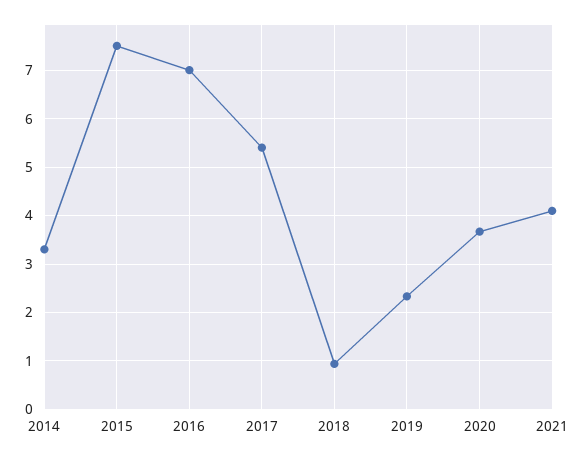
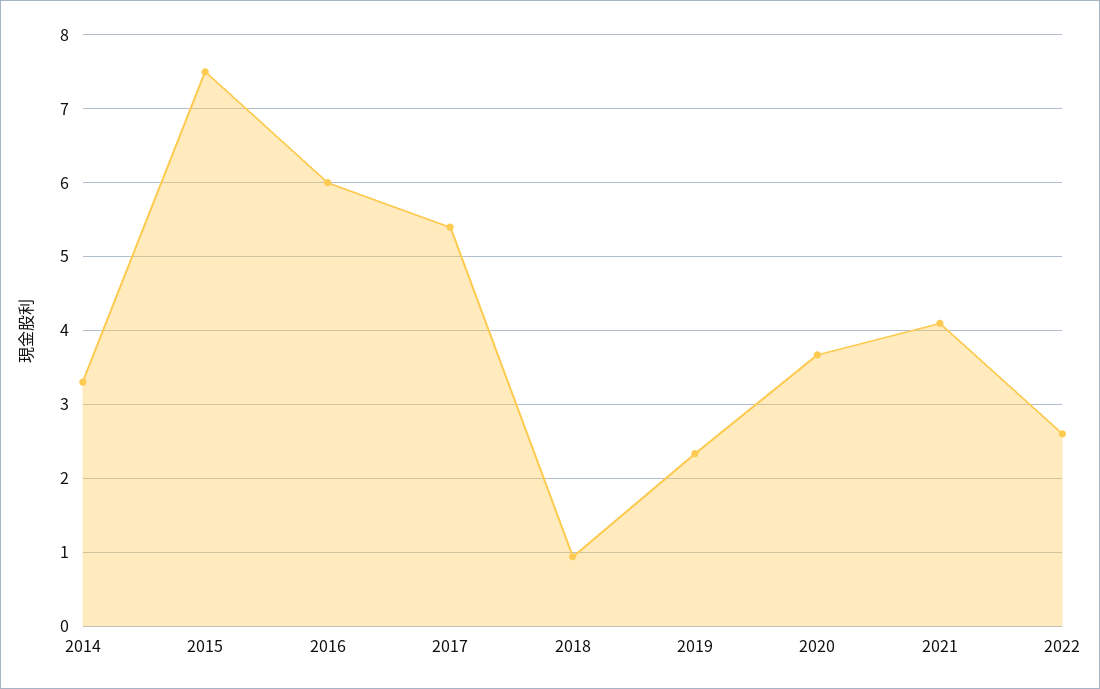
2016: 7 -> 6
2022: none -> 2.6

